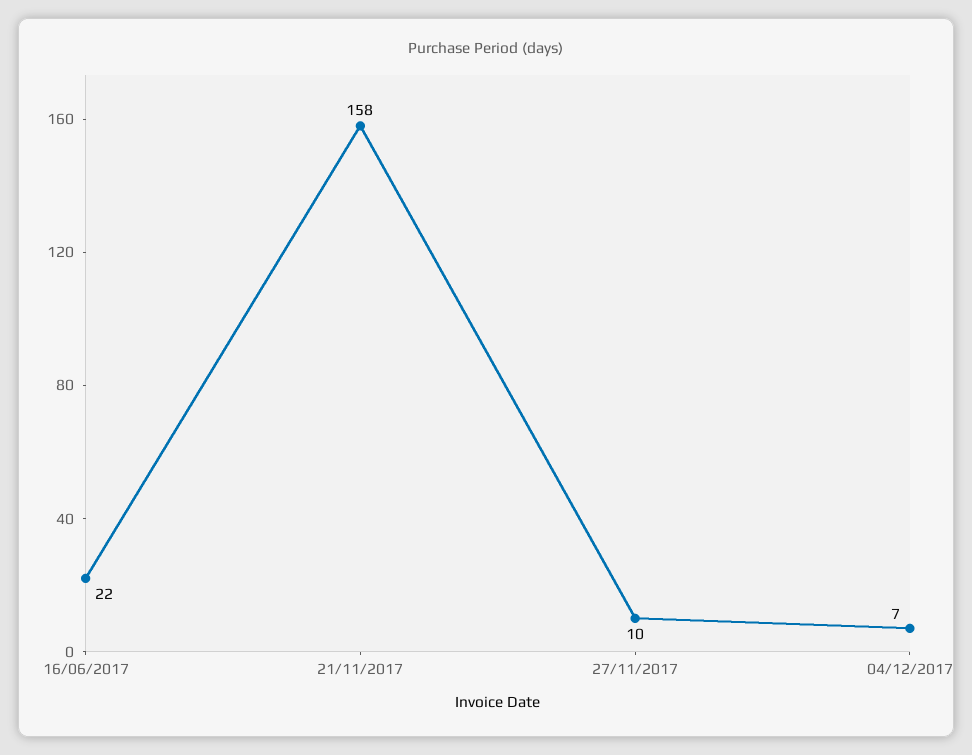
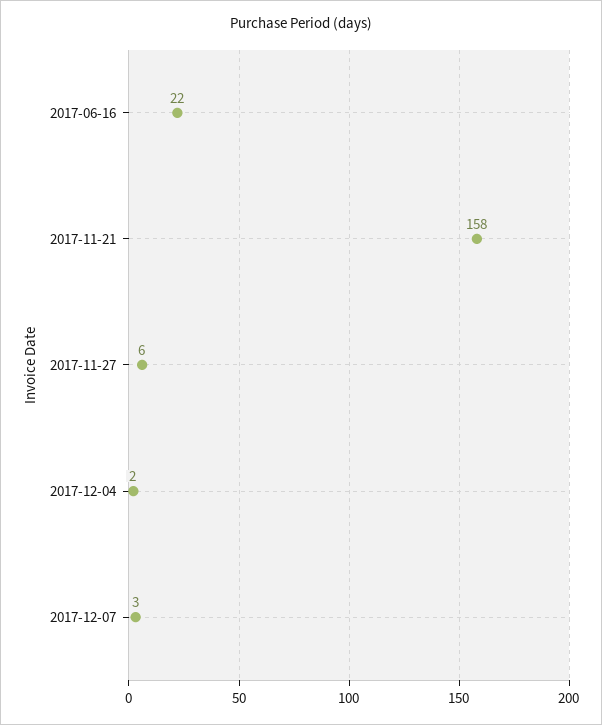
27/11/2017: 10 -> 6
04/12/2017: 7 -> 2
2017-12-07: none -> 3

